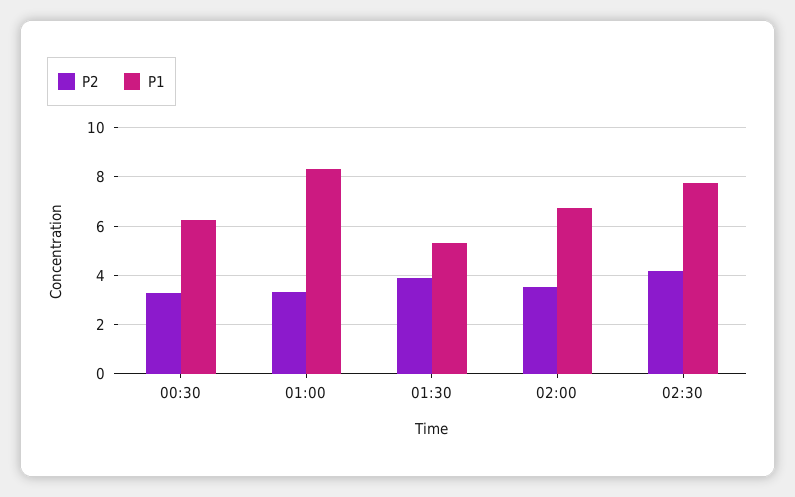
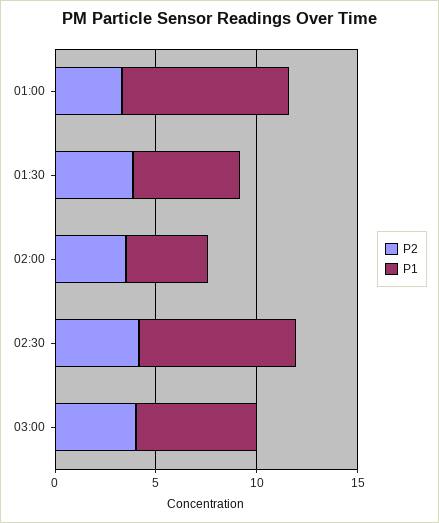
P2, 00:30: 3.25 -> none
P1, 00:30: 6.25 -> none
P1, 02:00: 6.75 -> 4
P2, 03:00: none -> 4
P1, 03:00: none -> 6

